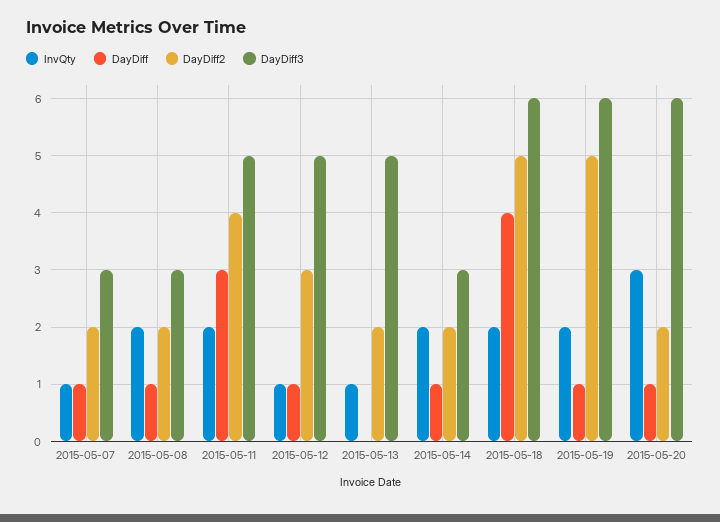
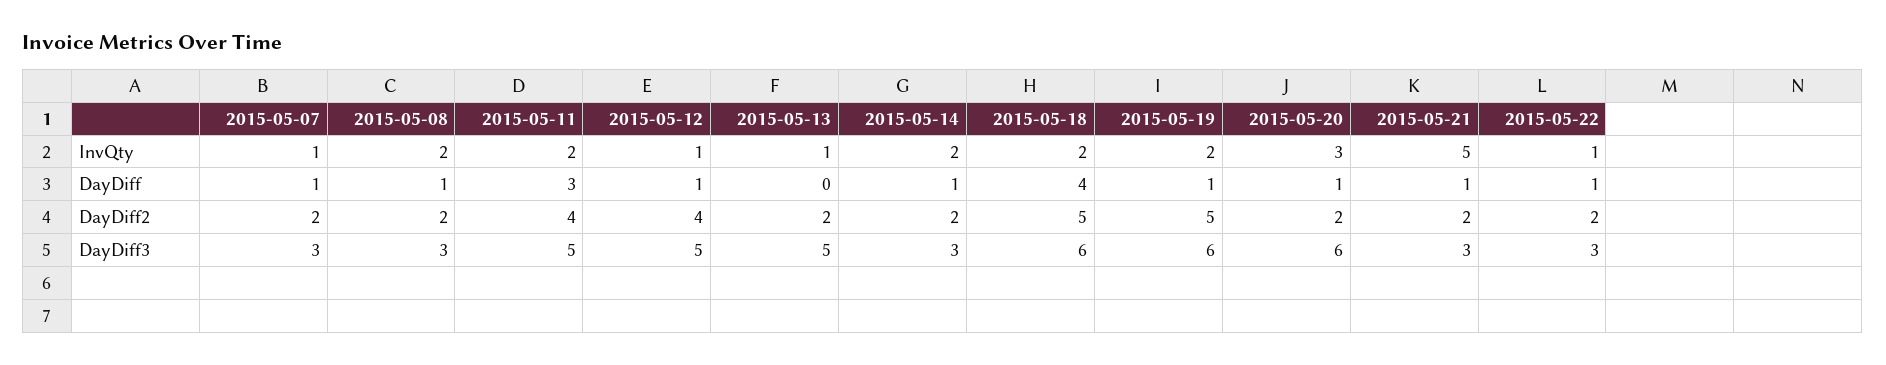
DayDiff2, 2015-05-12: 3 -> 4
InvQty, 2015-05-21: none -> 5
InvQty, 2015-05-22: none -> 1
DayDiff, 2015-05-21: none -> 1
DayDiff, 2015-05-22: none -> 1
DayDiff2, 2015-05-21: none -> 2
DayDiff2, 2015-05-22: none -> 2
DayDiff3, 2015-05-21: none -> 3
DayDiff3, 2015-05-22: none -> 3

